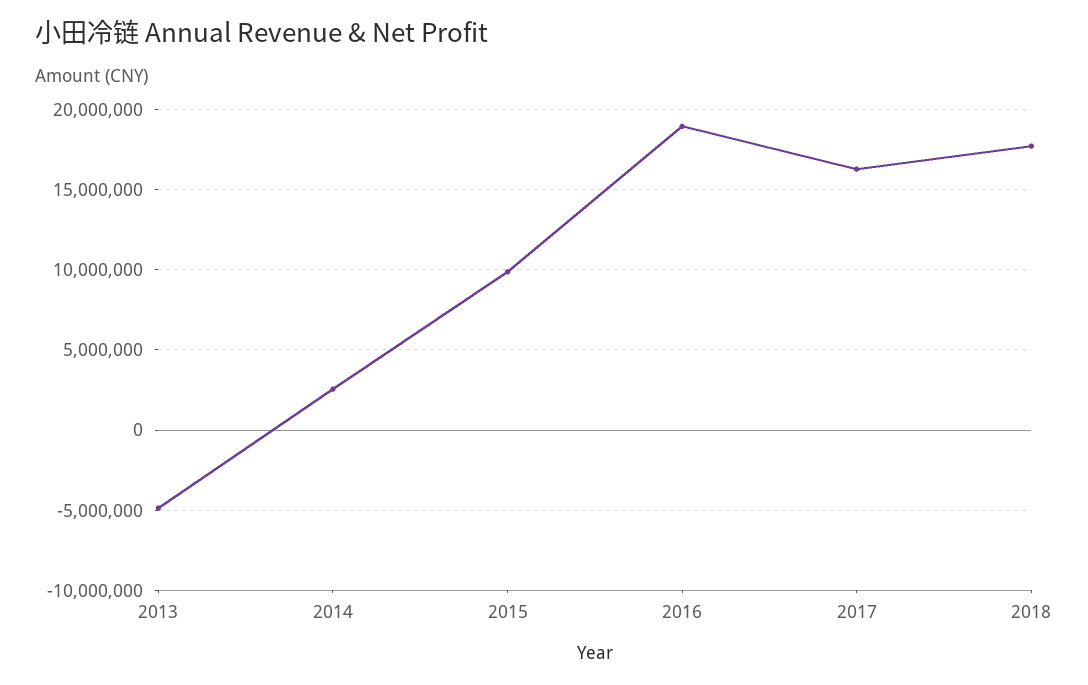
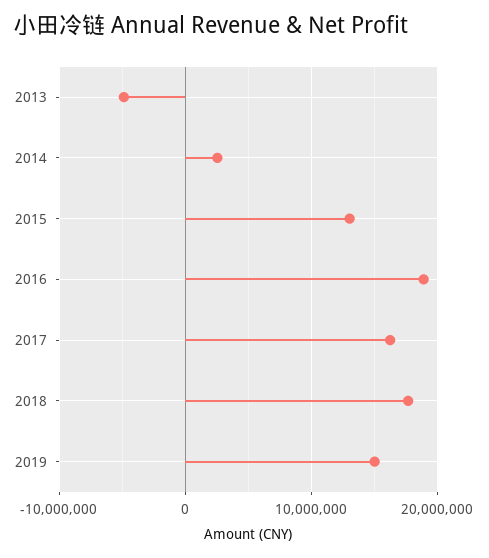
2015: 10000000 -> 13000000
2019: none -> 15000000

